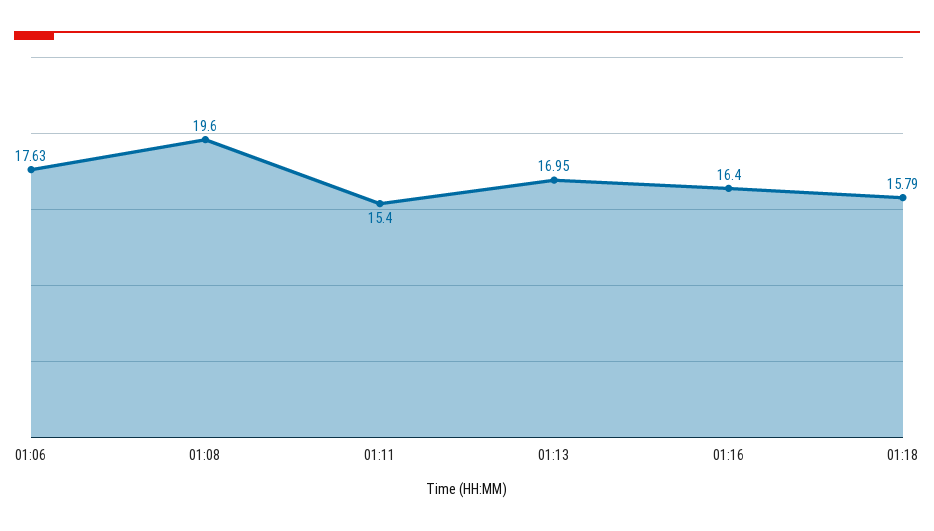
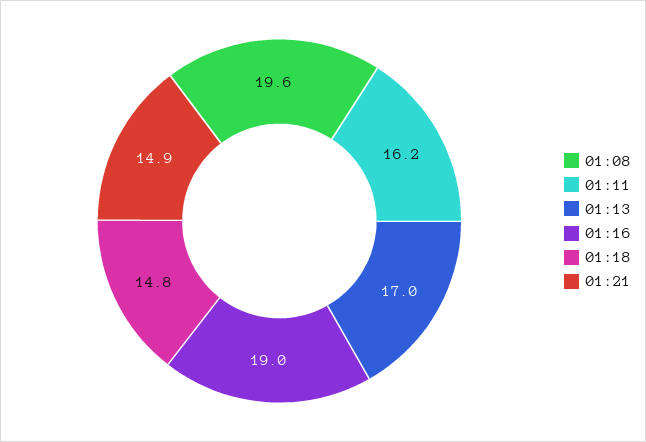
01:06: 17.63 -> none
01:11: 15.4 -> 16.2
01:16: 16.4 -> 19
01:18: 15.79 -> 14.8
01:21: none -> 14.9

